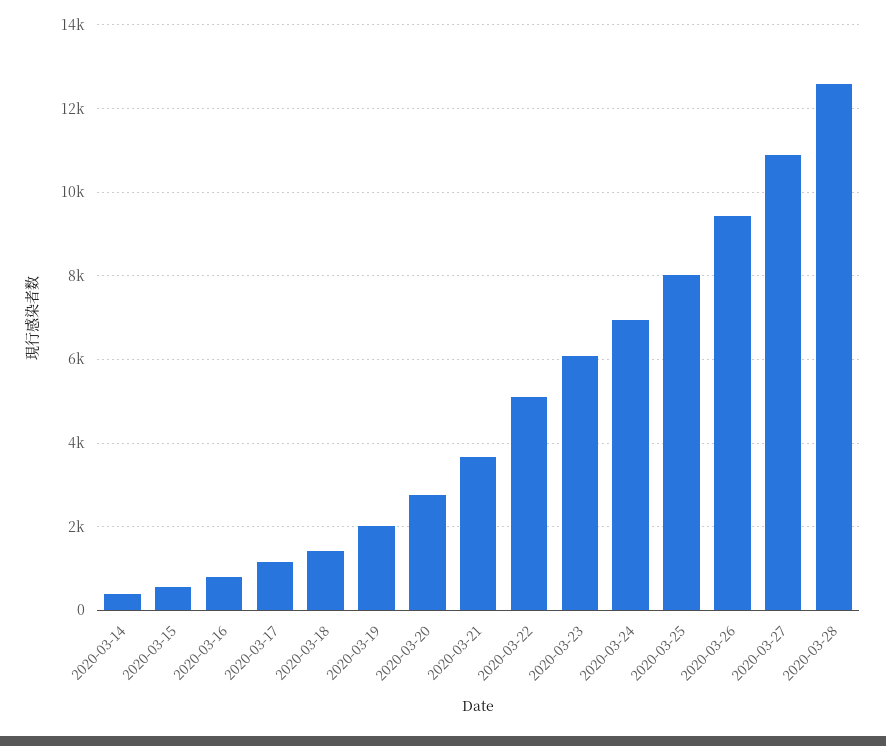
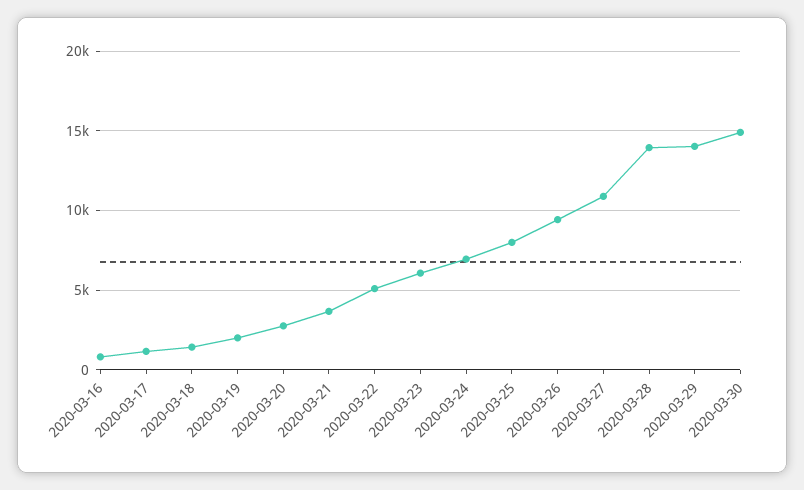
2020-03-14: 400 -> none
2020-03-15: 600 -> none
2020-03-28: 12600 -> 14000
2020-03-29: none -> 14000
2020-03-30: none -> 15000

